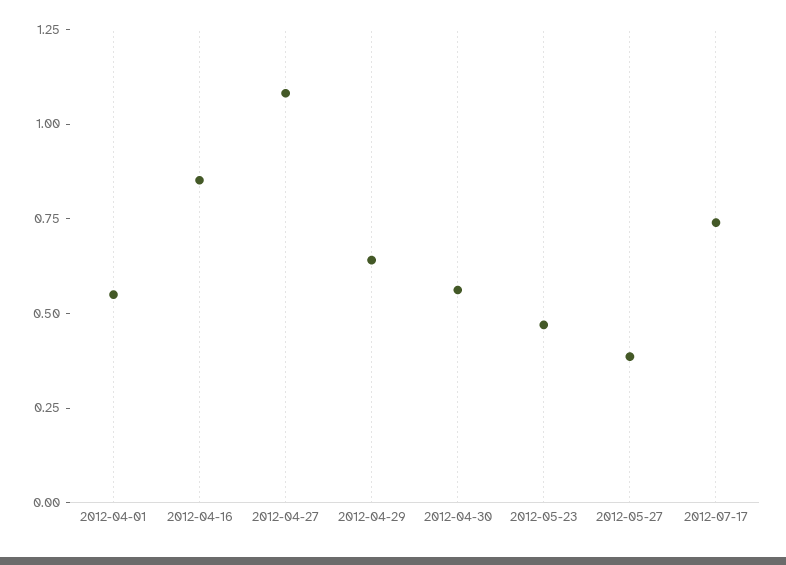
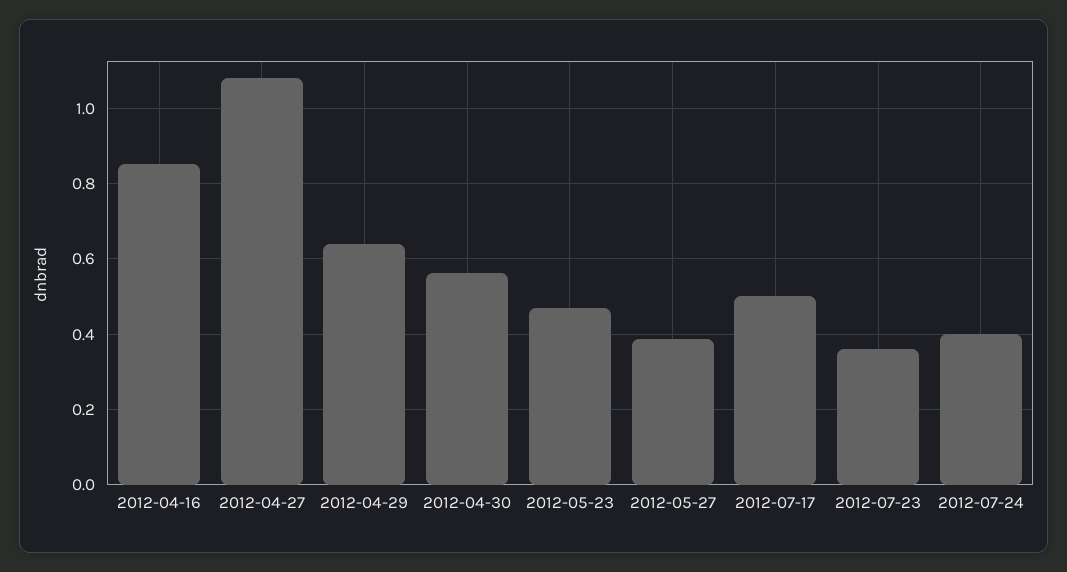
2012-04-01: 0.55 -> none
2012-07-17: 0.75 -> 0.5
2012-07-23: none -> 0.36
2012-07-24: none -> 0.4

